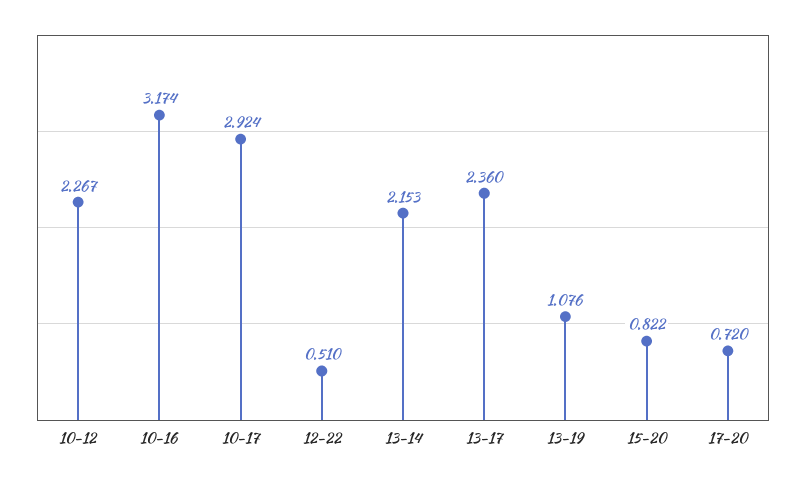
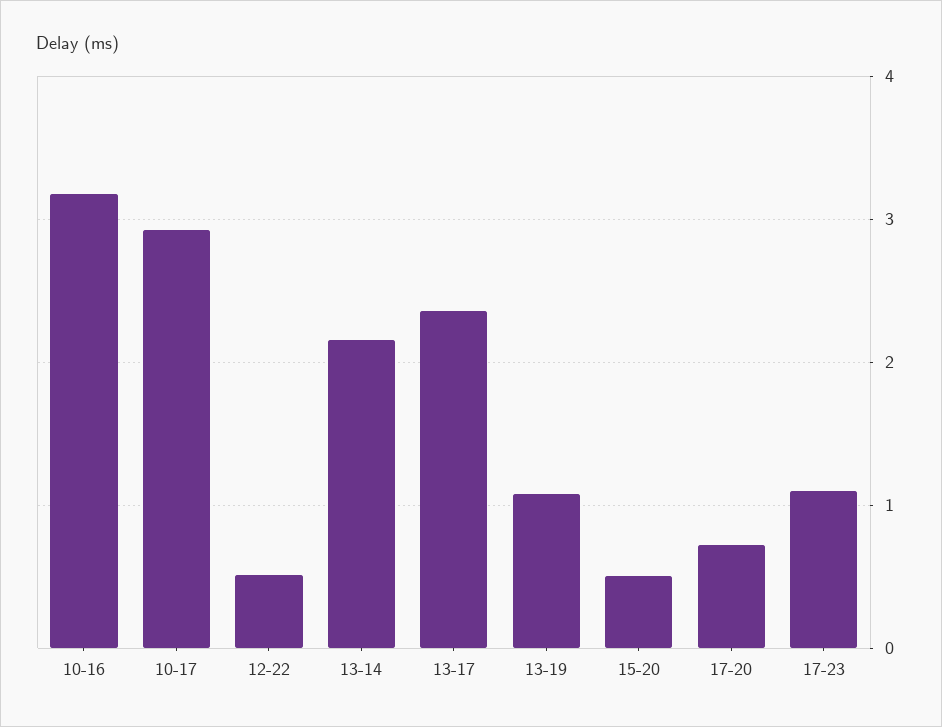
10-12: 2.267 -> none
15-20: 0.822 -> 0.5
17-23: none -> 1.1

